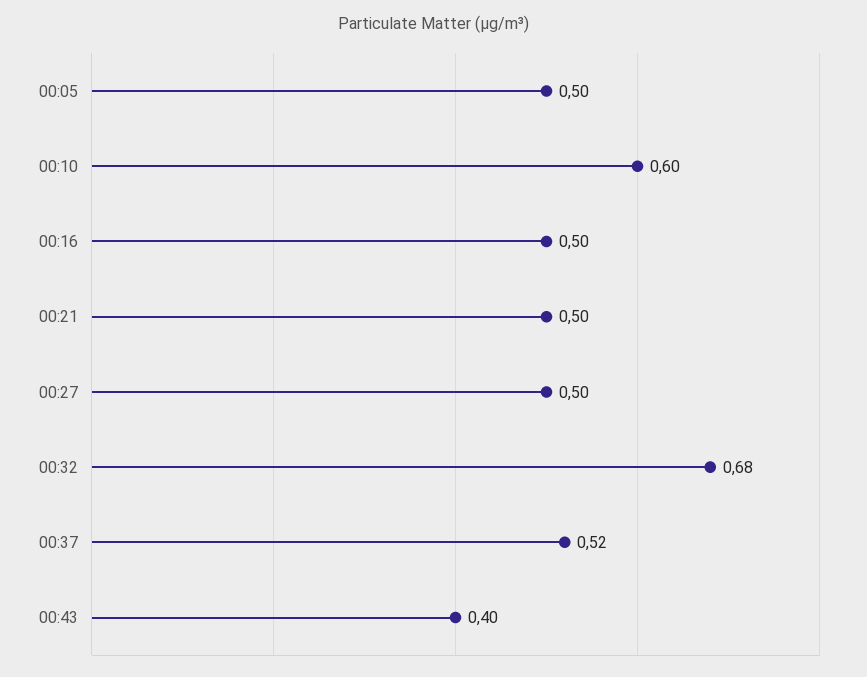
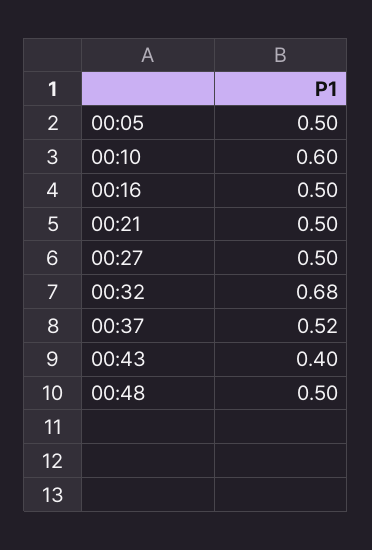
00:48: none -> 0.5

